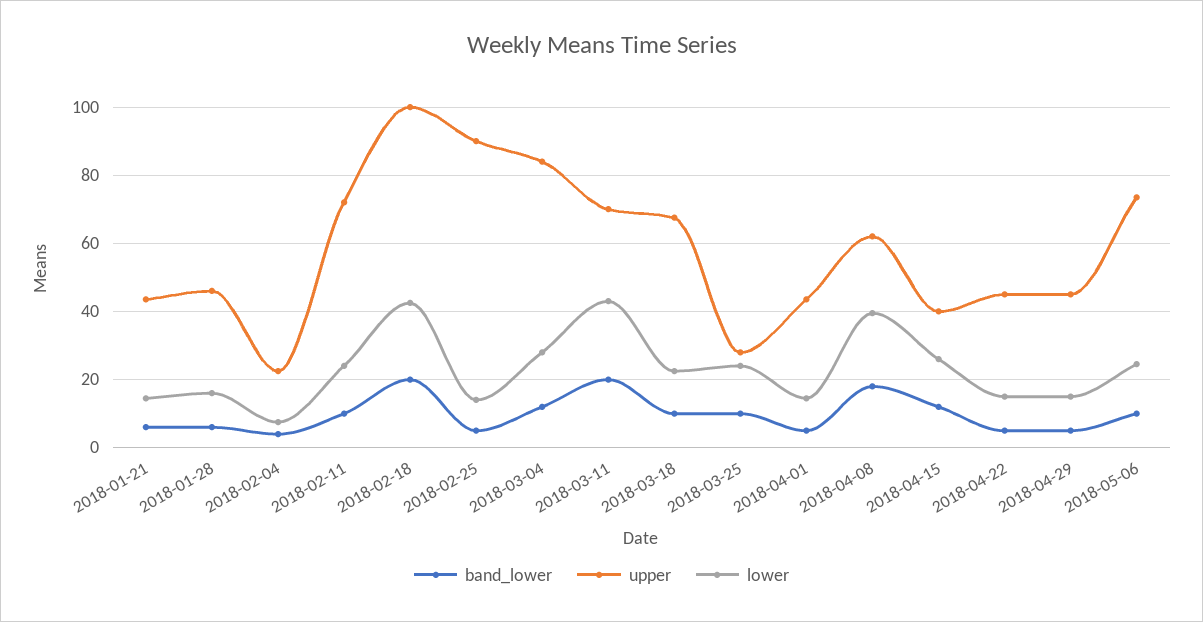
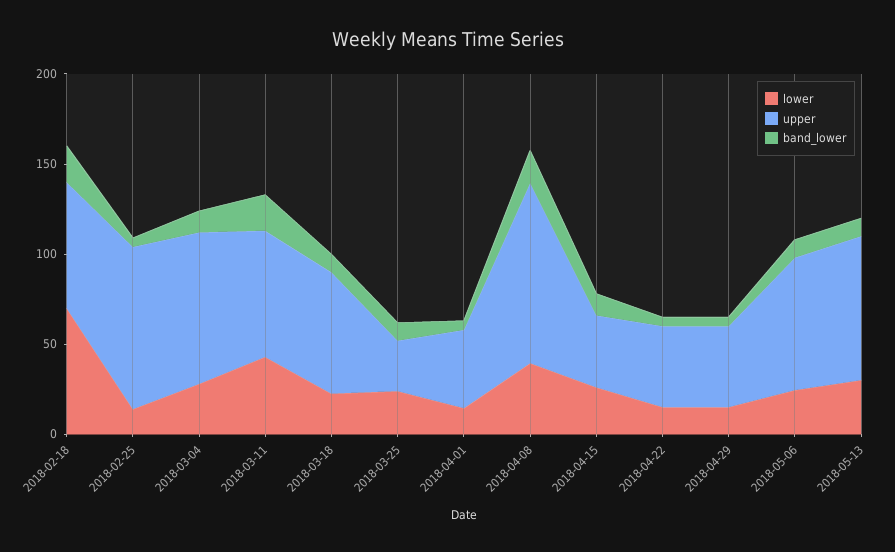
band_lower, 2018-01-21: 6 -> none
upper, 2018-01-21: 44 -> none
lower, 2018-01-21: 14 -> none
band_lower, 2018-01-28: 6 -> none
upper, 2018-01-28: 46 -> none
lower, 2018-01-28: 16 -> none
band_lower, 2018-02-04: 4 -> none
upper, 2018-02-04: 22 -> none
lower, 2018-02-04: 8 -> none
band_lower, 2018-02-11: 10 -> none
upper, 2018-02-11: 72 -> none
lower, 2018-02-11: 24 -> none
upper, 2018-02-18: 100 -> 70
lower, 2018-02-18: 42 -> 70
upper, 2018-04-08: 62 -> 100
lower, 2018-05-13: none -> 30
upper, 2018-05-13: none -> 80
band_lower, 2018-05-13: none -> 10

